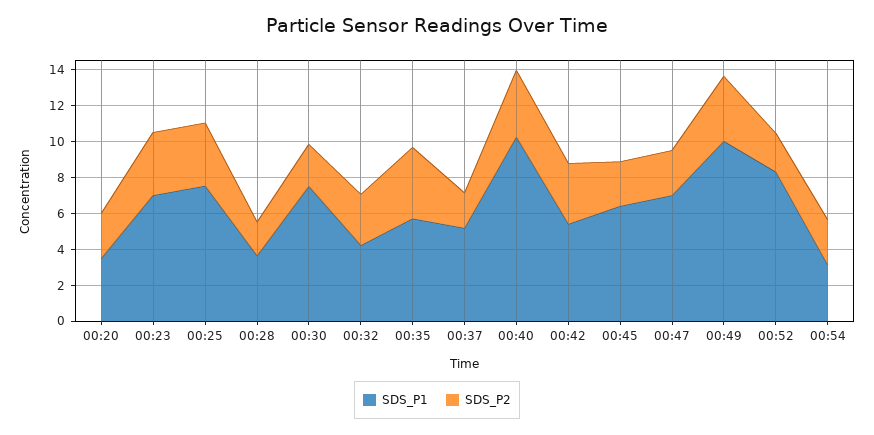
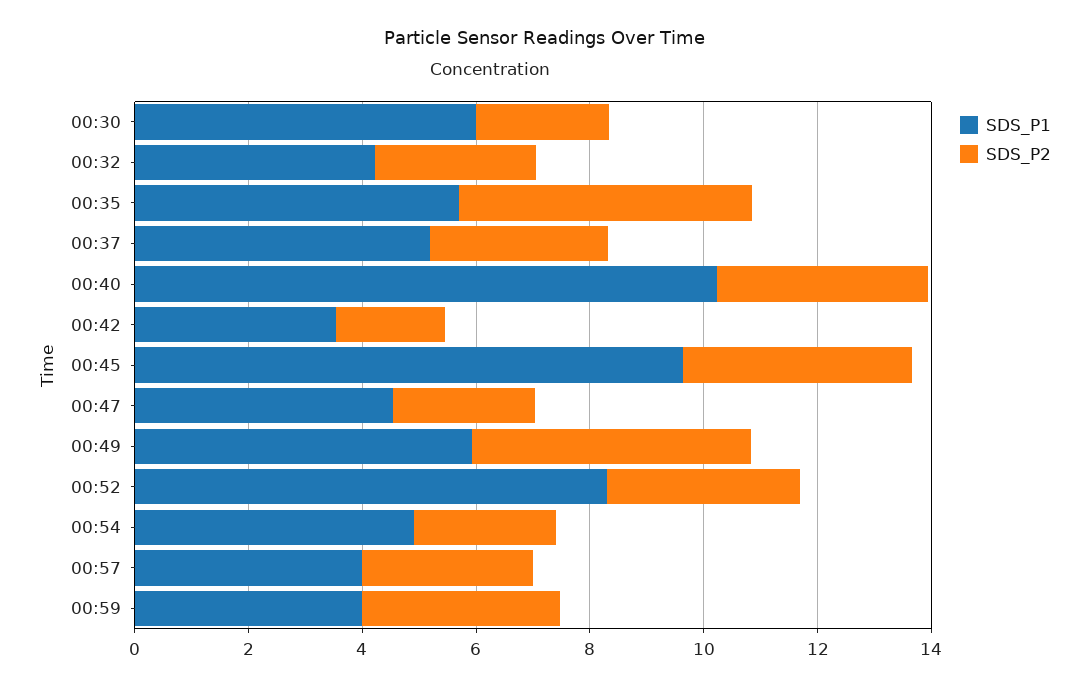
SDS_P1, 00:20: 3.5 -> none
SDS_P2, 00:20: 2.5 -> none
SDS_P1, 00:23: 7 -> none
SDS_P2, 00:23: 3.5 -> none
SDS_P1, 00:25: 7.5 -> none
SDS_P2, 00:25: 3.5 -> none
SDS_P1, 00:28: 3.5 -> none
SDS_P2, 00:28: 2 -> none
SDS_P1, 00:30: 7.5 -> 6
SDS_P2, 00:35: 4 -> 5
SDS_P2, 00:37: 2 -> 3
SDS_P1, 00:42: 5.5 -> 3.5
SDS_P2, 00:42: 3.5 -> 2
SDS_P1, 00:45: 6.5 -> 9.5
SDS_P2, 00:45: 2.5 -> 4
SDS_P1, 00:47: 7 -> 4.5
SDS_P1, 00:49: 10 -> 6
SDS_P2, 00:49: 3.5 -> 5
SDS_P2, 00:52: 2 -> 3.5
SDS_P1, 00:54: 3 -> 5
SDS_P1, 00:57: none -> 4
SDS_P2, 00:57: none -> 3
SDS_P1, 00:59: none -> 4
SDS_P2, 00:59: none -> 3.5

